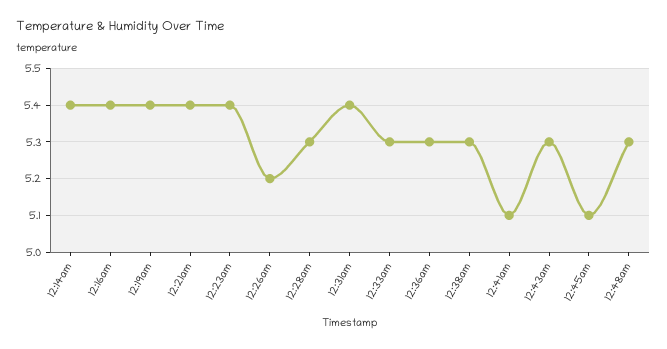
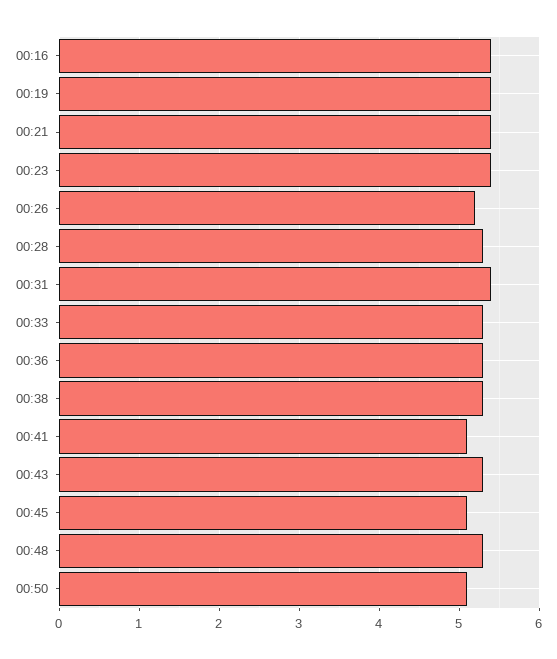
12:14am: 5.4 -> none
00:50: none -> 5.1

